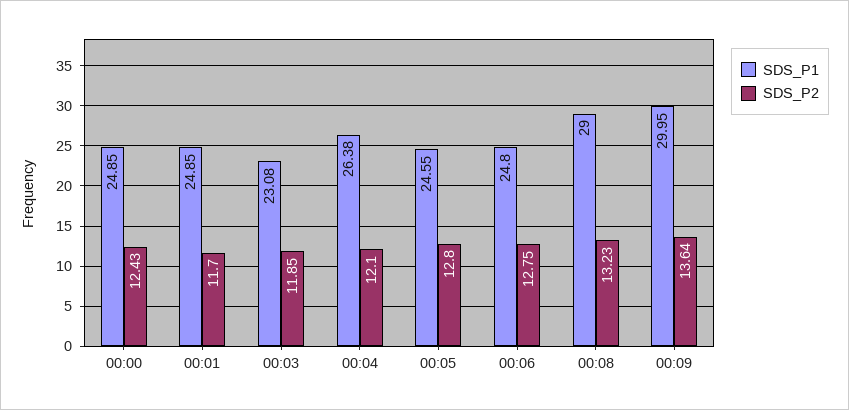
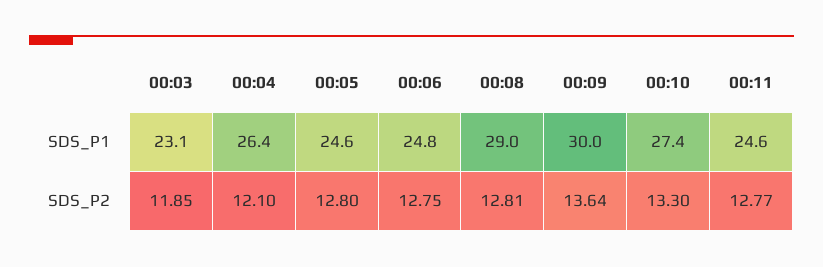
SDS_P1, 00:00: 24.85 -> none
SDS_P2, 00:00: 12.43 -> none
SDS_P1, 00:01: 24.85 -> none
SDS_P2, 00:01: 11.7 -> none
SDS_P2, 00:08: 13.23 -> 12.81
SDS_P1, 00:10: none -> 27.4
SDS_P1, 00:11: none -> 24.6
SDS_P2, 00:10: none -> 13.3
SDS_P2, 00:11: none -> 12.77

